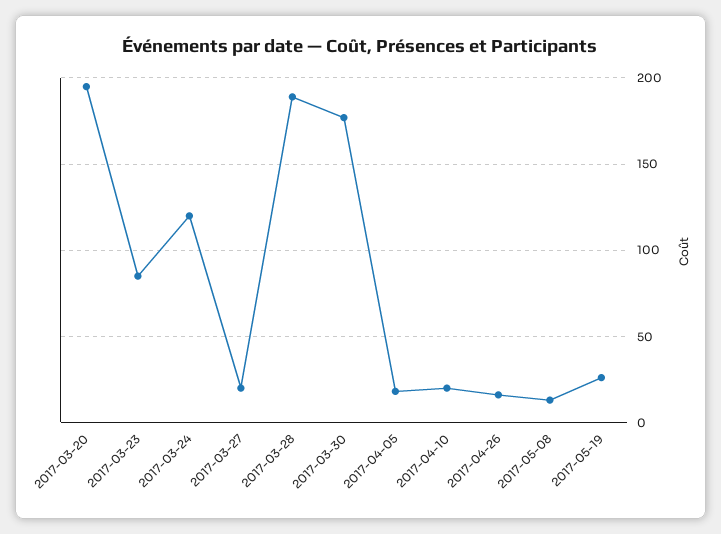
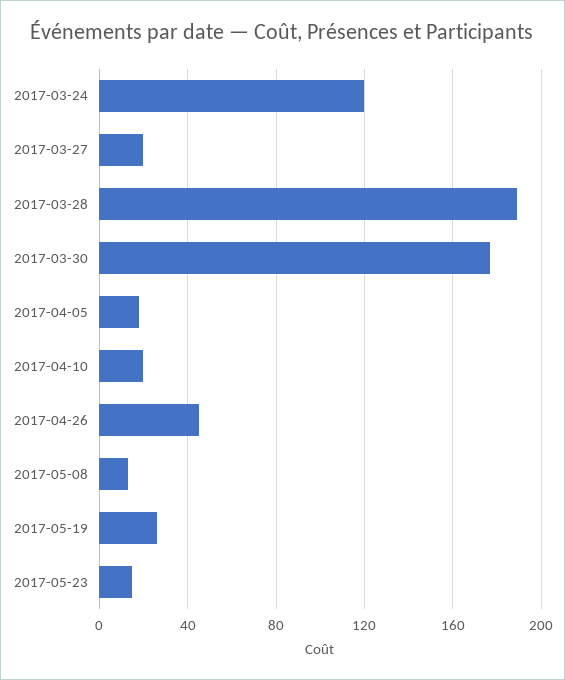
2017-03-20: 195 -> none
2017-03-23: 85 -> none
2017-04-26: 15 -> 45
2017-05-23: none -> 15

